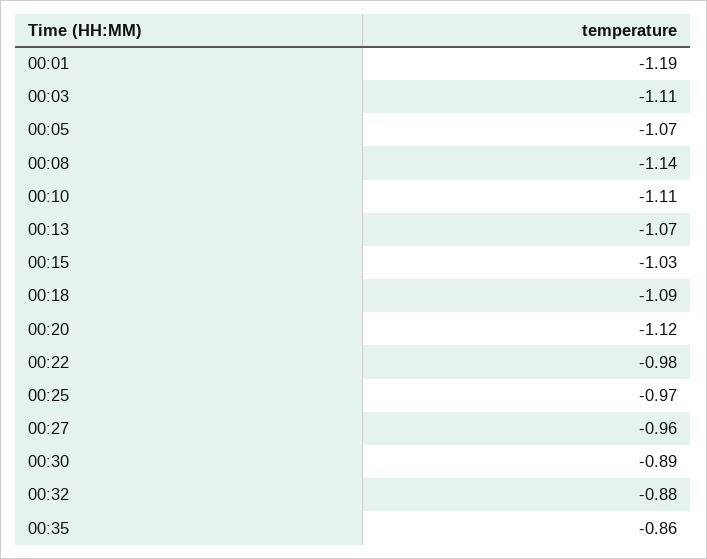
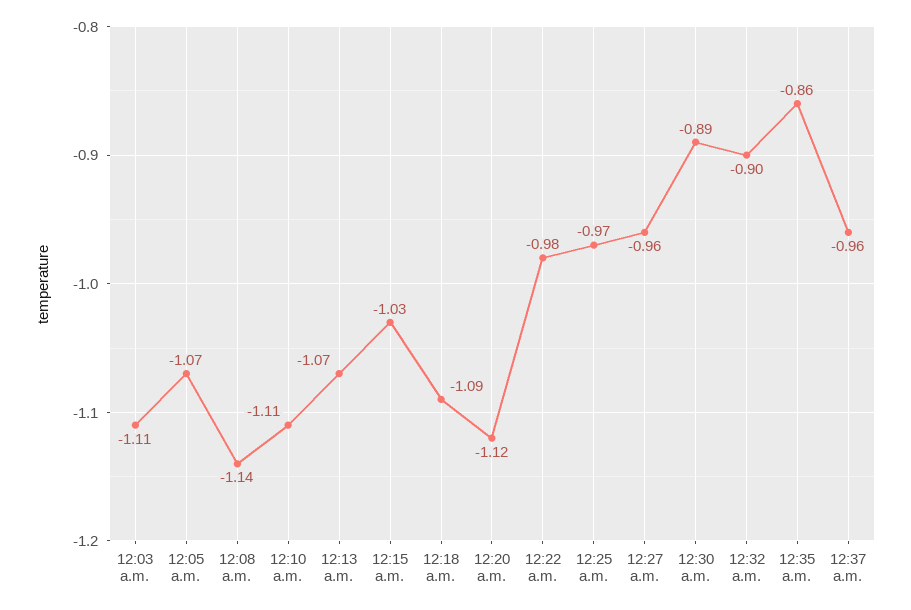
00:01: -1.19 -> none
00:32: -0.88 -> -0.9
12:37 a.m.: none -> -0.96

